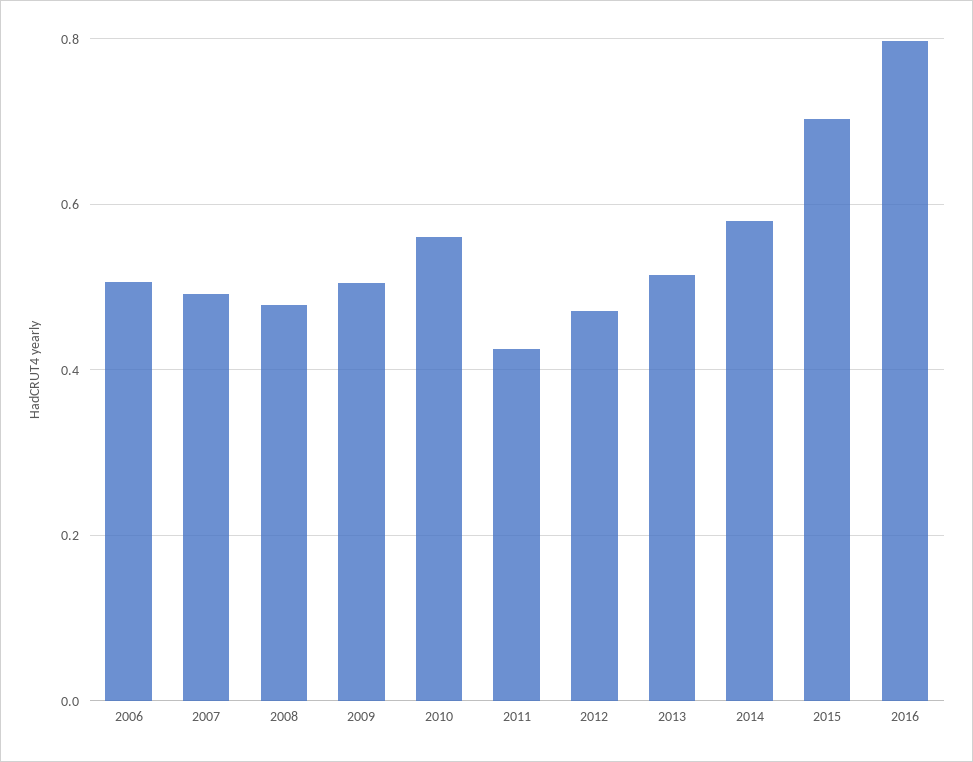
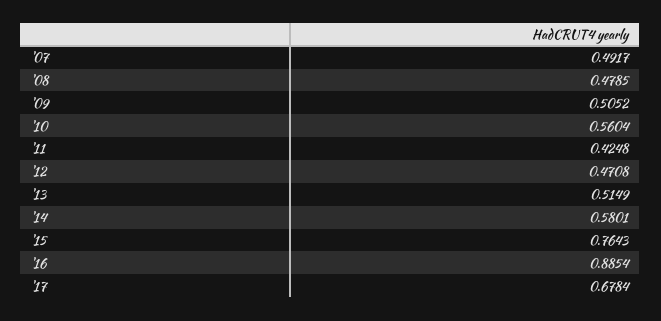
2006: 0.5 -> none
2015: 0.7 -> 0.7643
2016: 0.8 -> 0.8854
'17: none -> 0.6784

